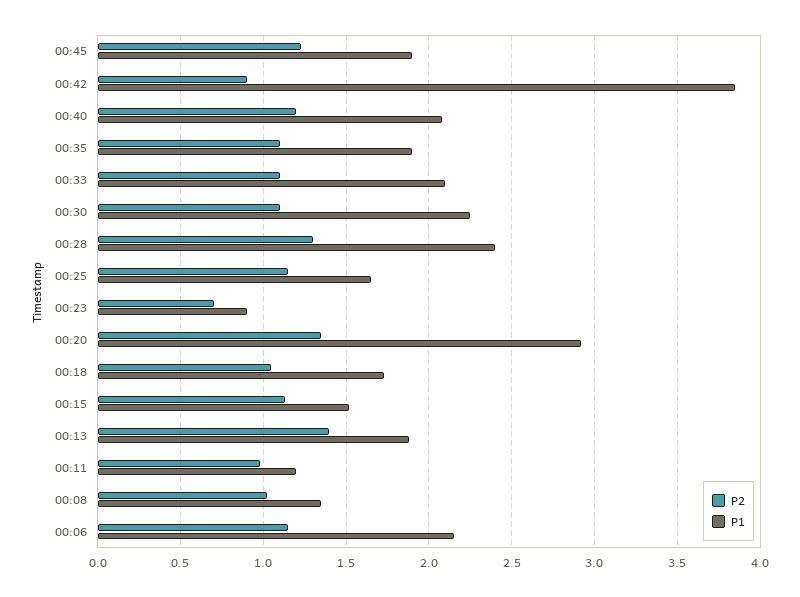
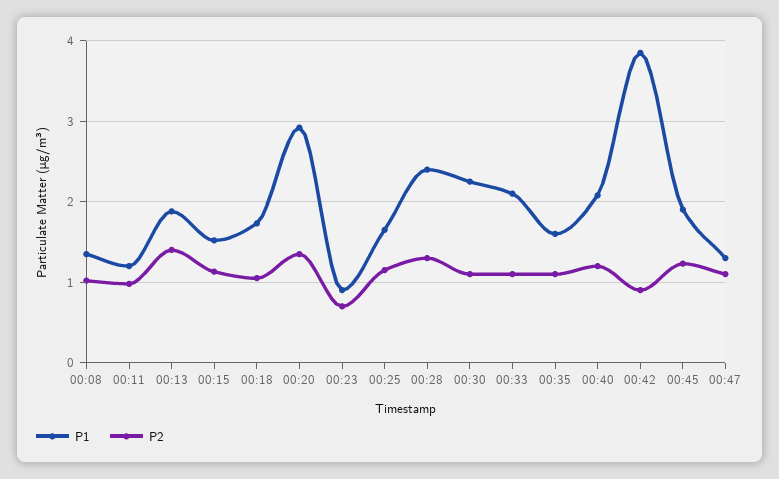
P1, 00:35: 1.9 -> 1.6
P2, 00:06: 1.15 -> none
P1, 00:06: 2.15 -> none
P1, 00:47: none -> 1.3
P2, 00:47: none -> 1.1

